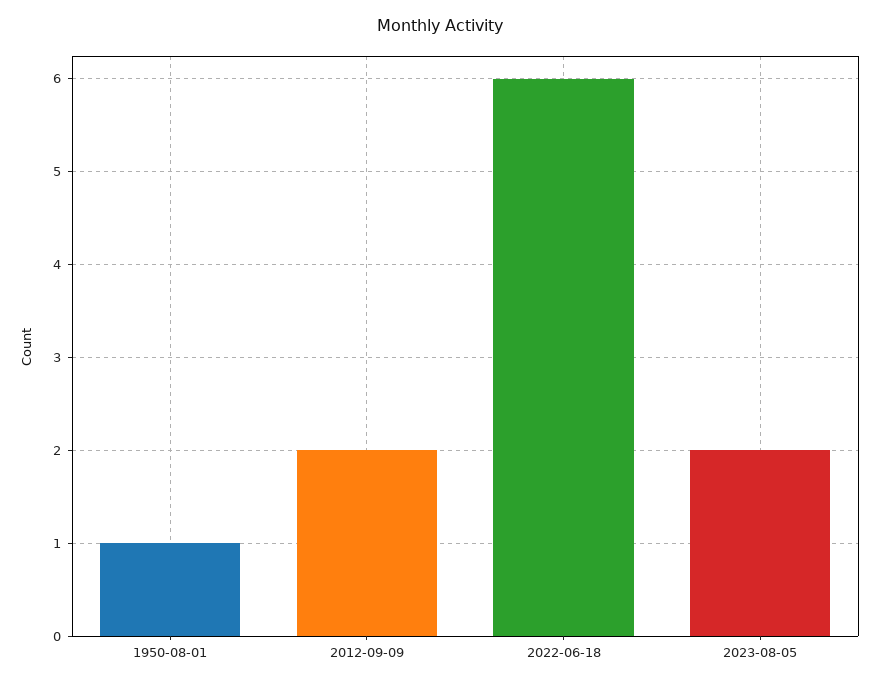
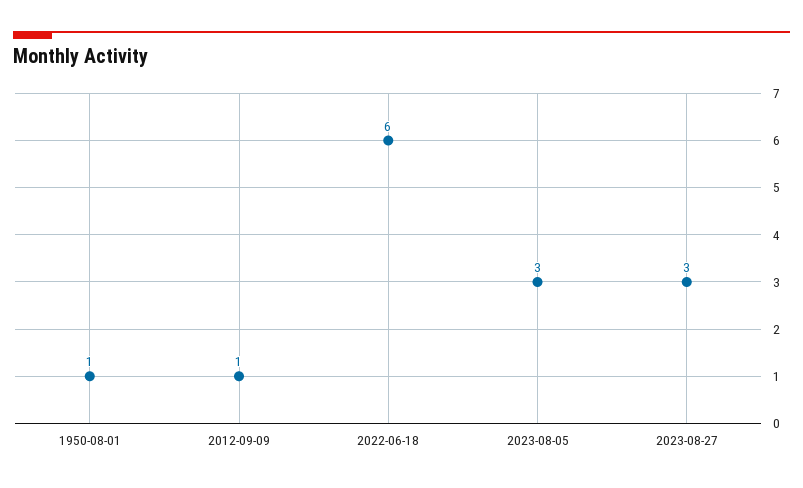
2012-09-09: 2 -> 1
2023-08-05: 2 -> 3
2023-08-27: none -> 3

